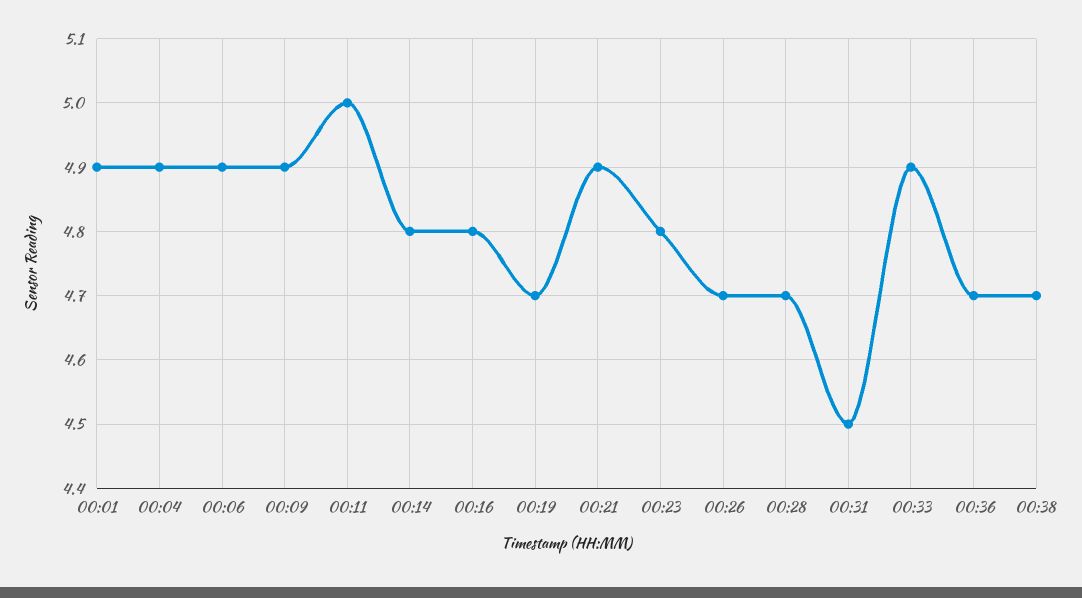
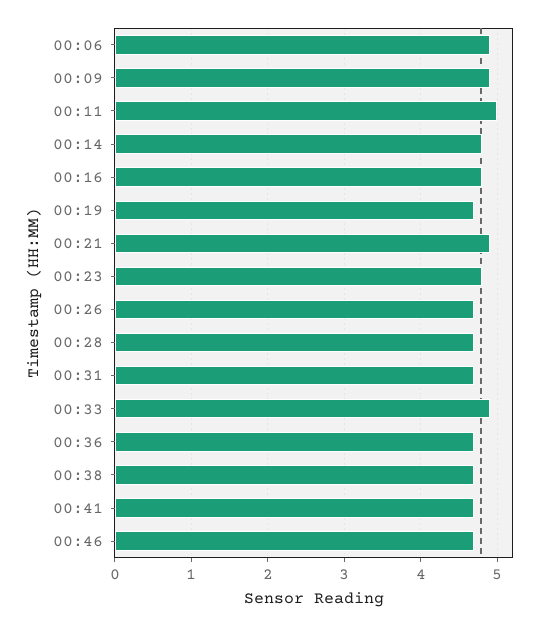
00:01: 4.9 -> none
00:04: 4.9 -> none
00:31: 4.5 -> 4.7
00:41: none -> 4.7
00:46: none -> 4.7

